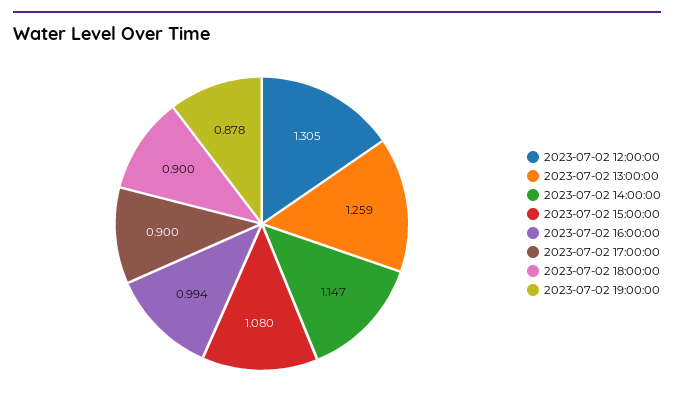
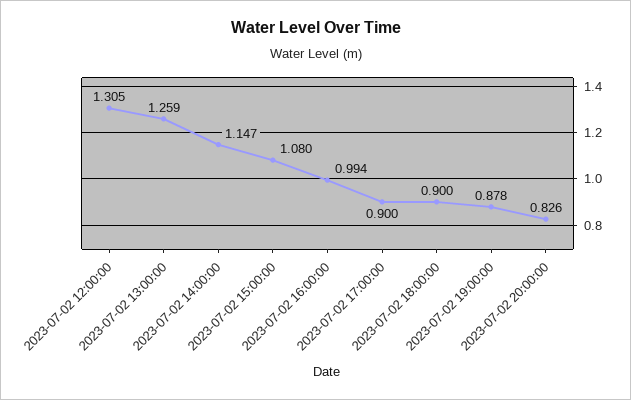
2023-07-02 20:00:00: none -> 0.826

